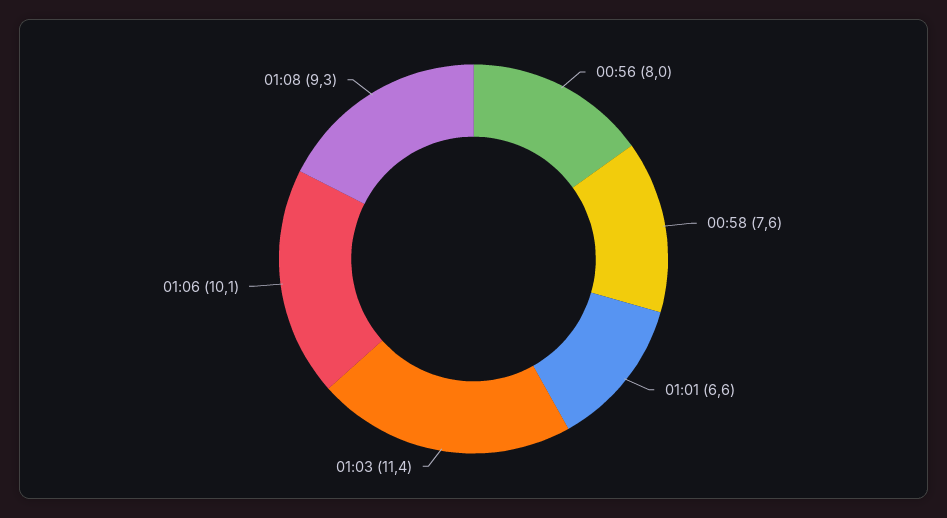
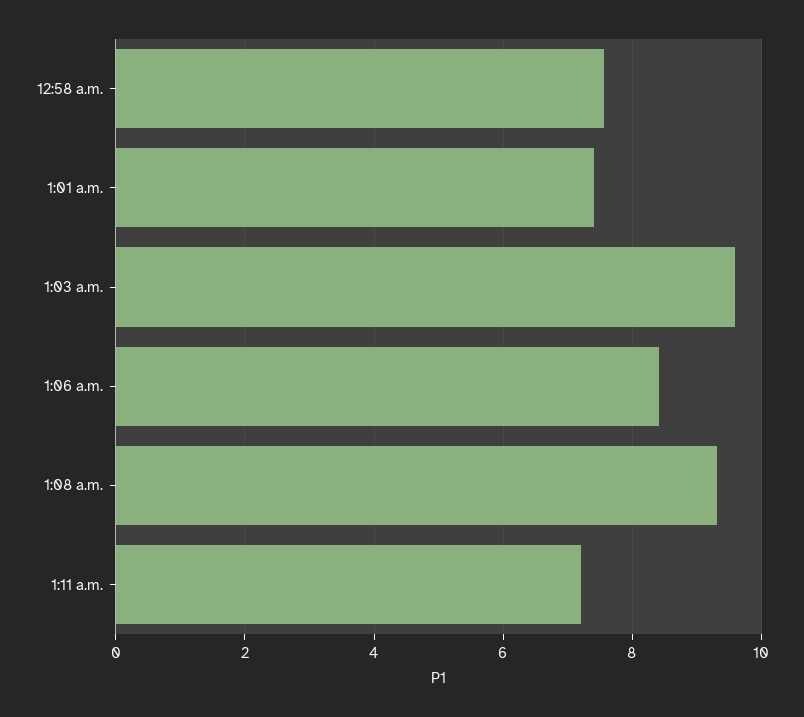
00:56: 8 -> none
01:01: 6.6 -> 7.4
01:03: 11.4 -> 9.6
01:06: 10.1 -> 8.4
1:11 a.m.: none -> 7.2

